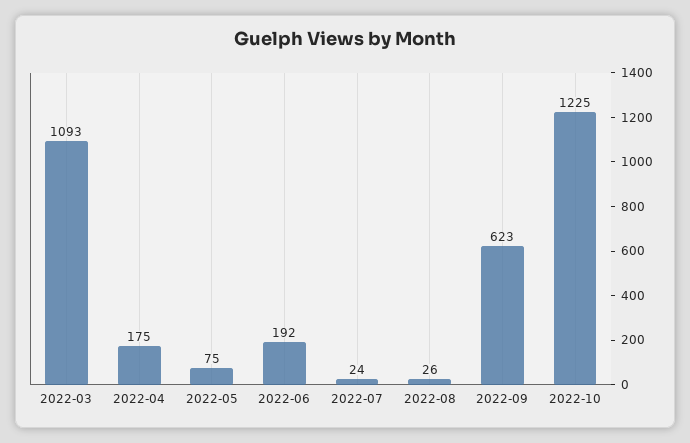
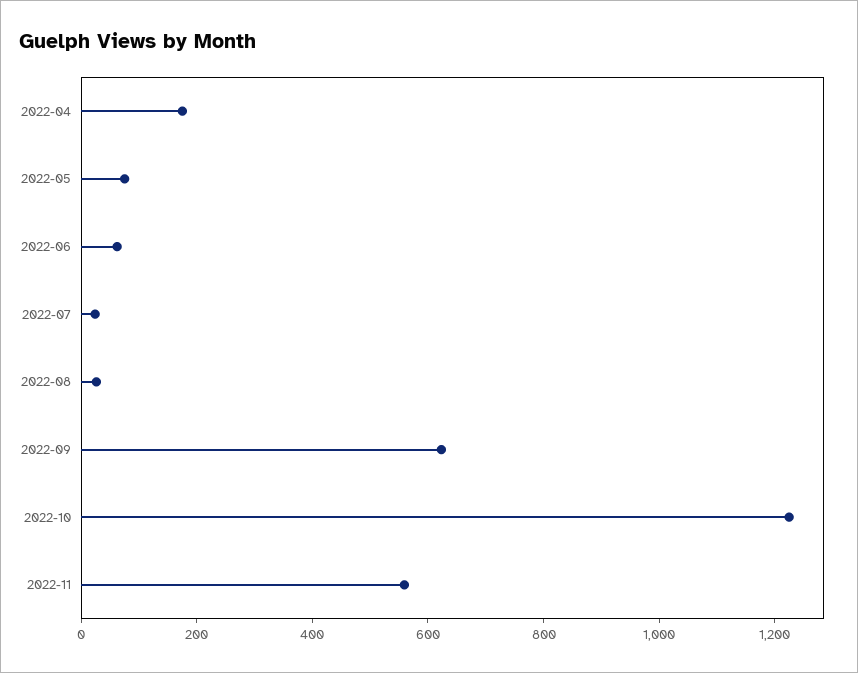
2022-03: 1093 -> none
2022-06: 192 -> 50
2022-11: none -> 550

